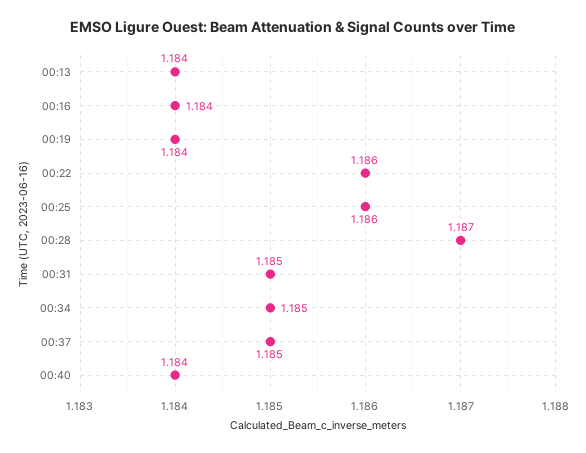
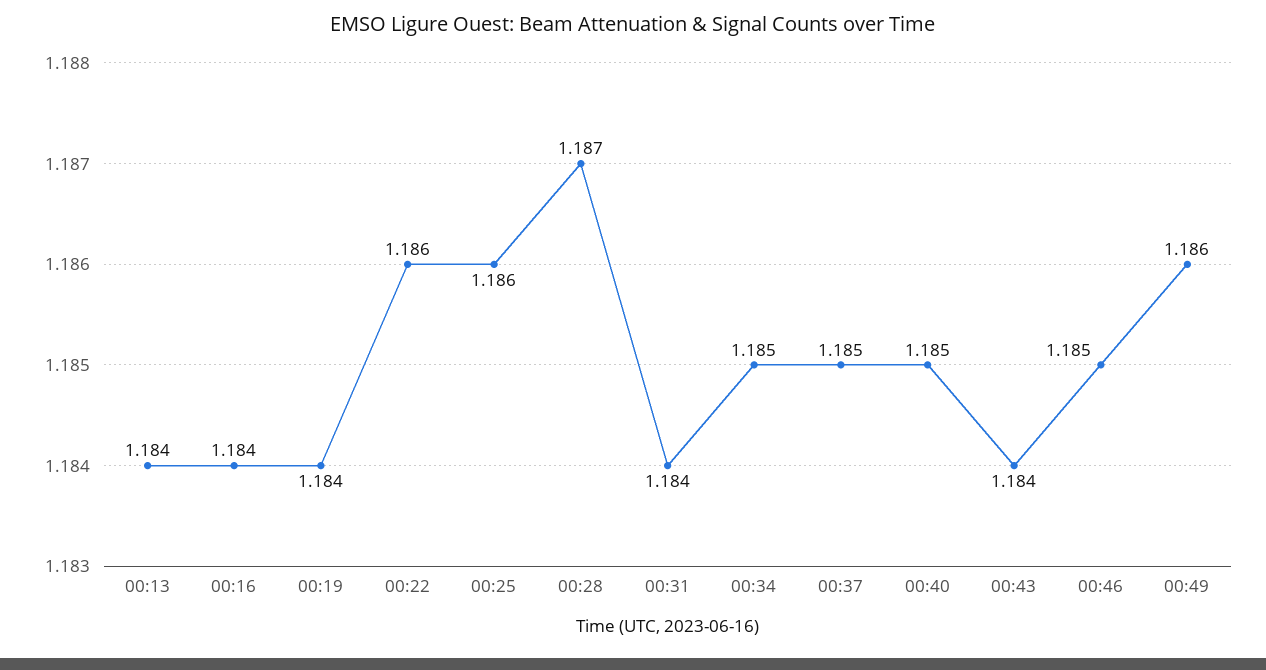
00:31: 1.185 -> 1.184
00:40: 1.184 -> 1.185
00:43: none -> 1.184
00:46: none -> 1.185
00:49: none -> 1.186

